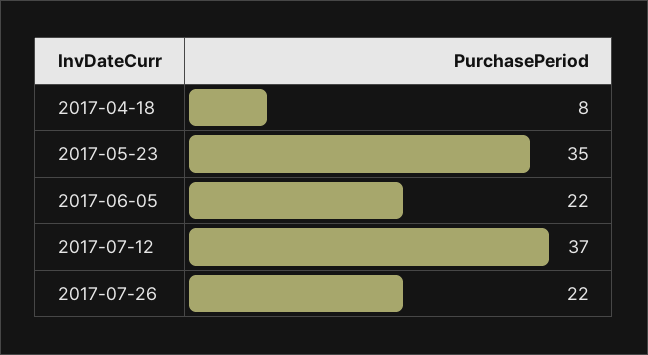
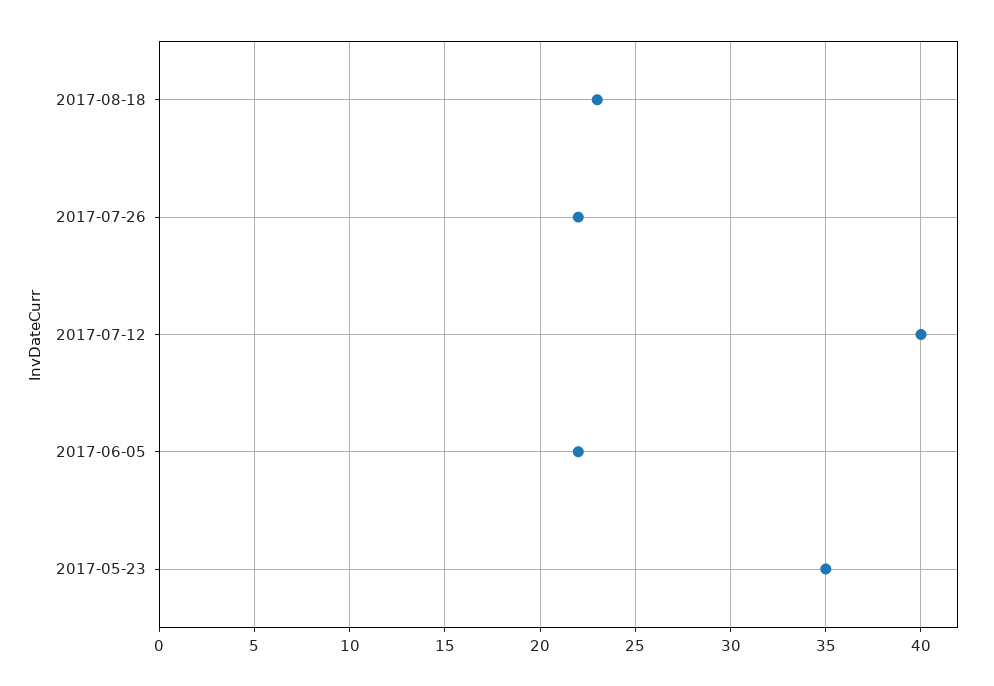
2017-04-18: 8 -> none
2017-07-12: 37 -> 40
2017-08-18: none -> 23

